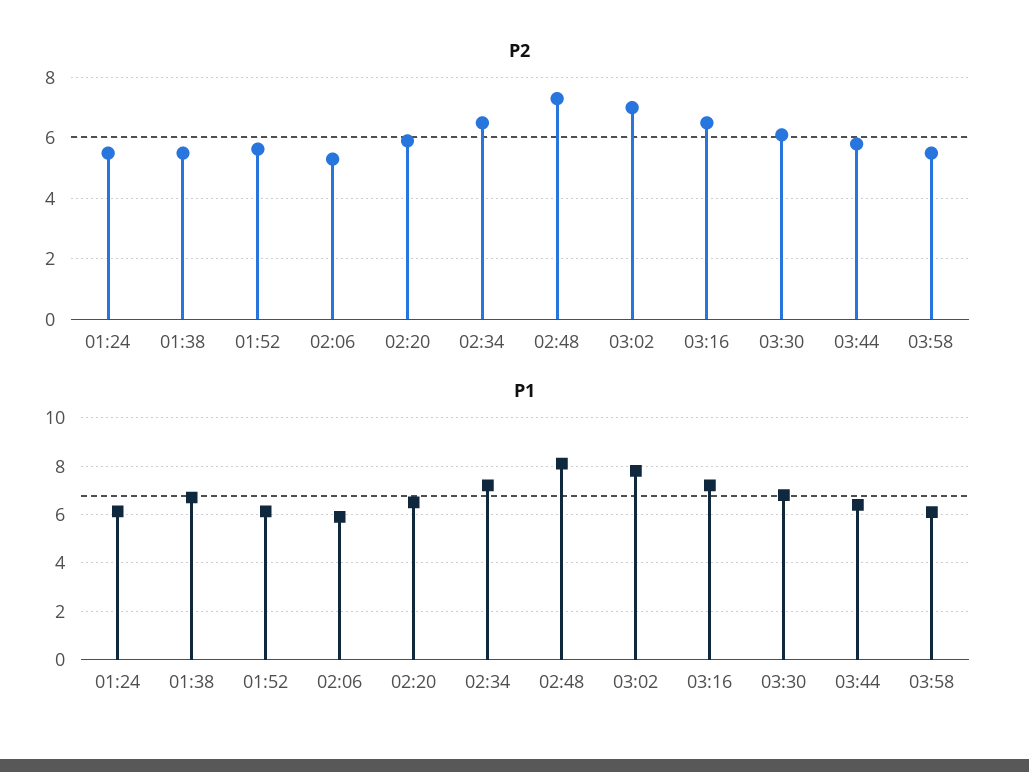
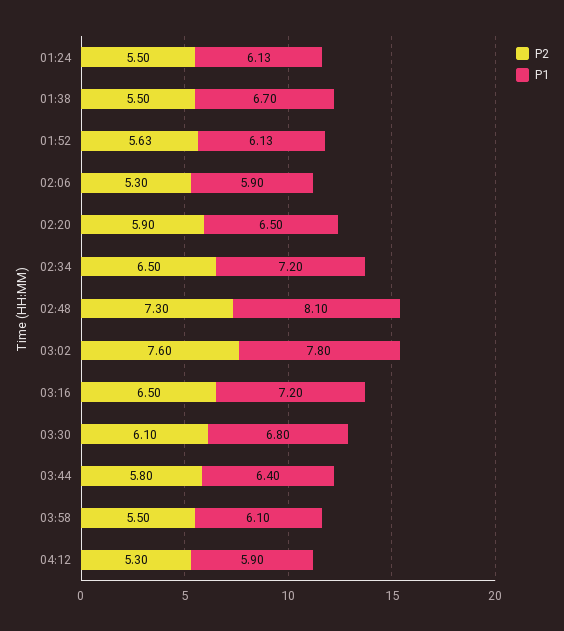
P2, 03:02: 7 -> 7.6
P2, 04:12: none -> 5.3
P1, 04:12: none -> 5.9

